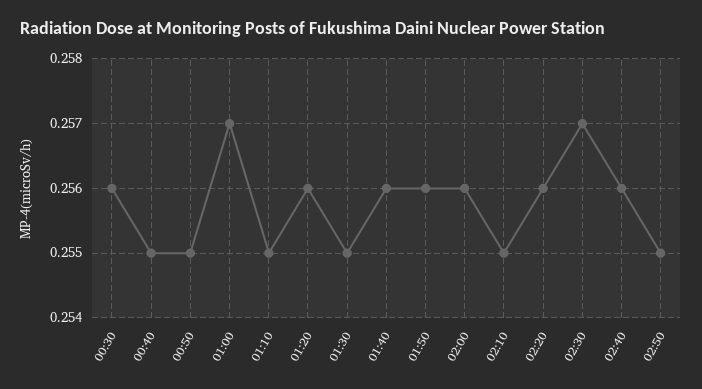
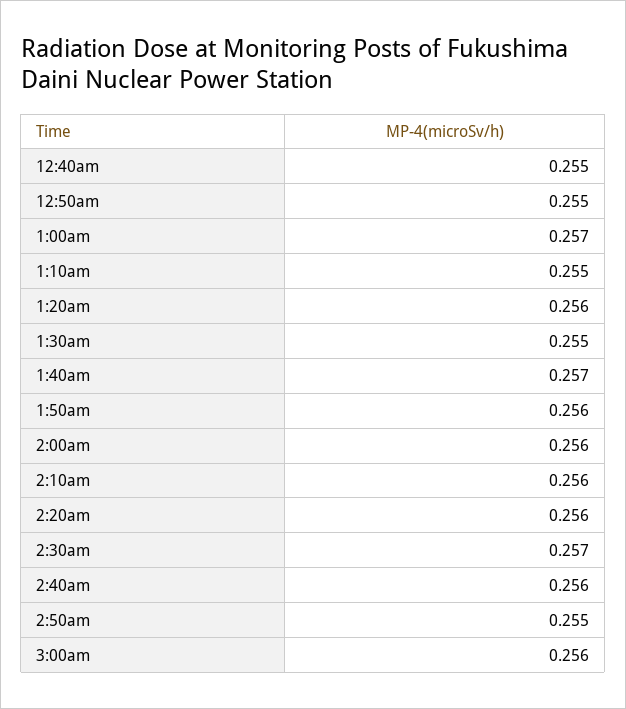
00:30: 0.256 -> none
01:40: 0.256 -> 0.257
02:10: 0.255 -> 0.256
3:00am: none -> 0.256

